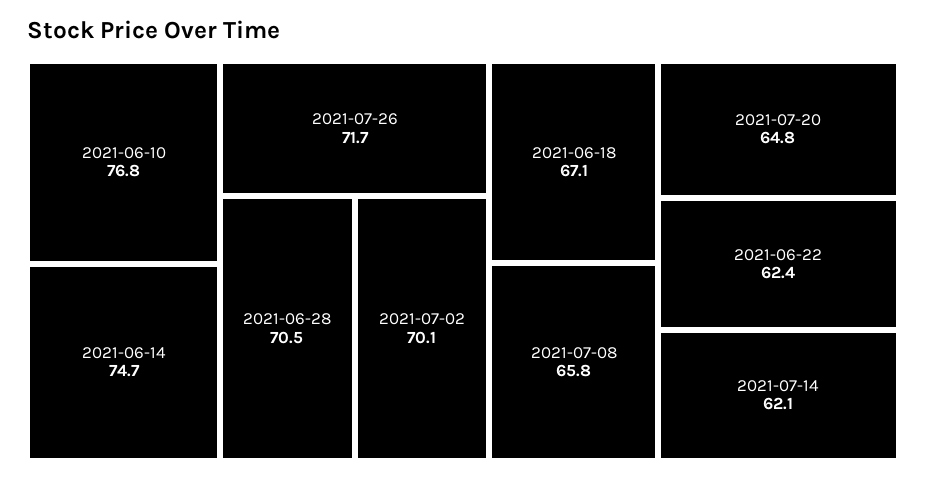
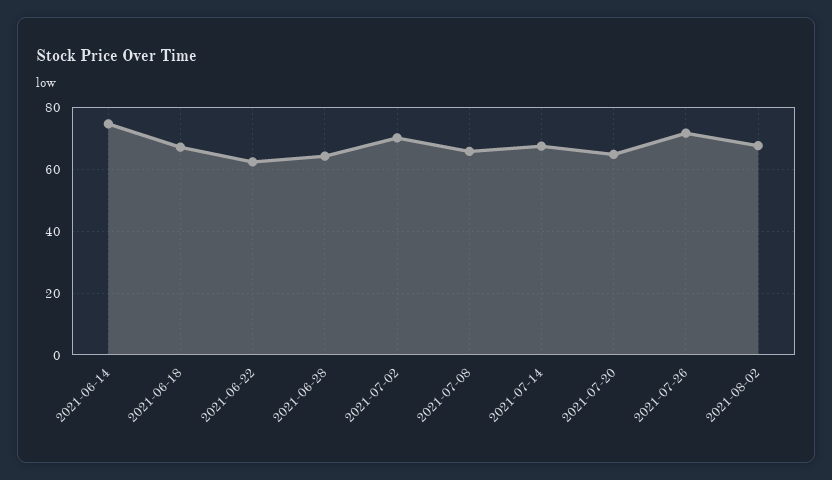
2021-06-10: 76.8 -> none
2021-06-28: 70.5 -> 64
2021-07-14: 62.1 -> 68
2021-08-02: none -> 68

